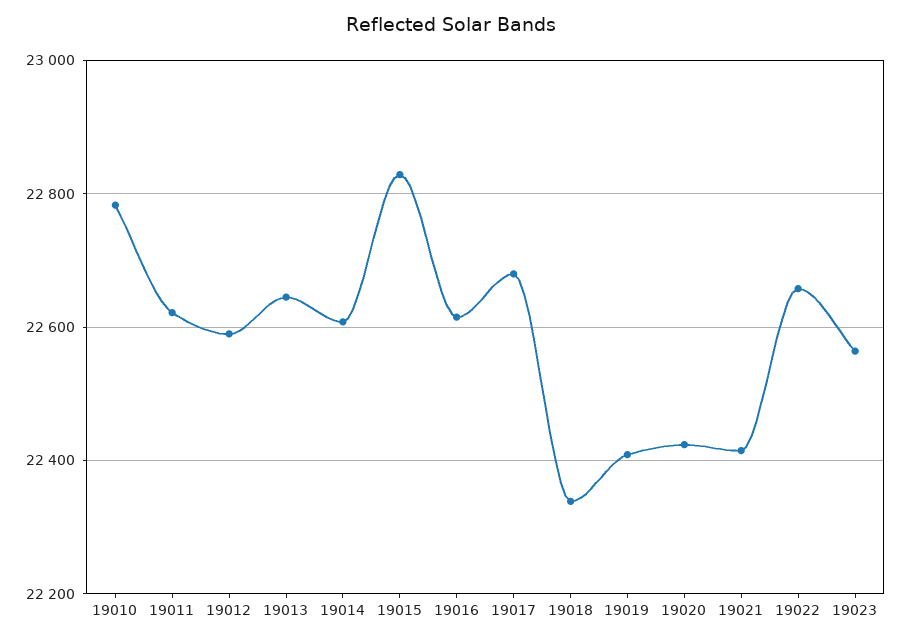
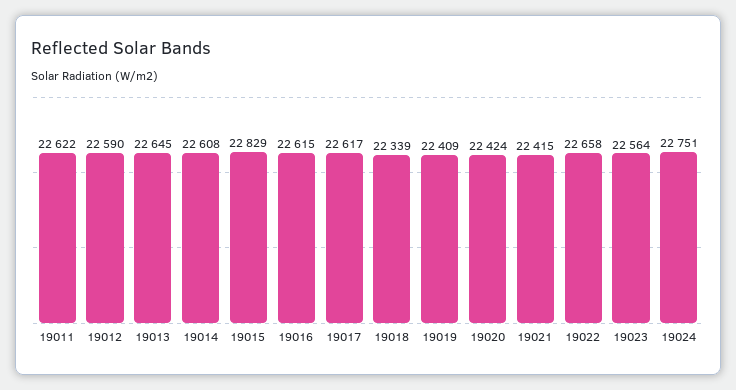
19010: 22780 -> none
19017: 22680 -> 22617
19024: none -> 22751

